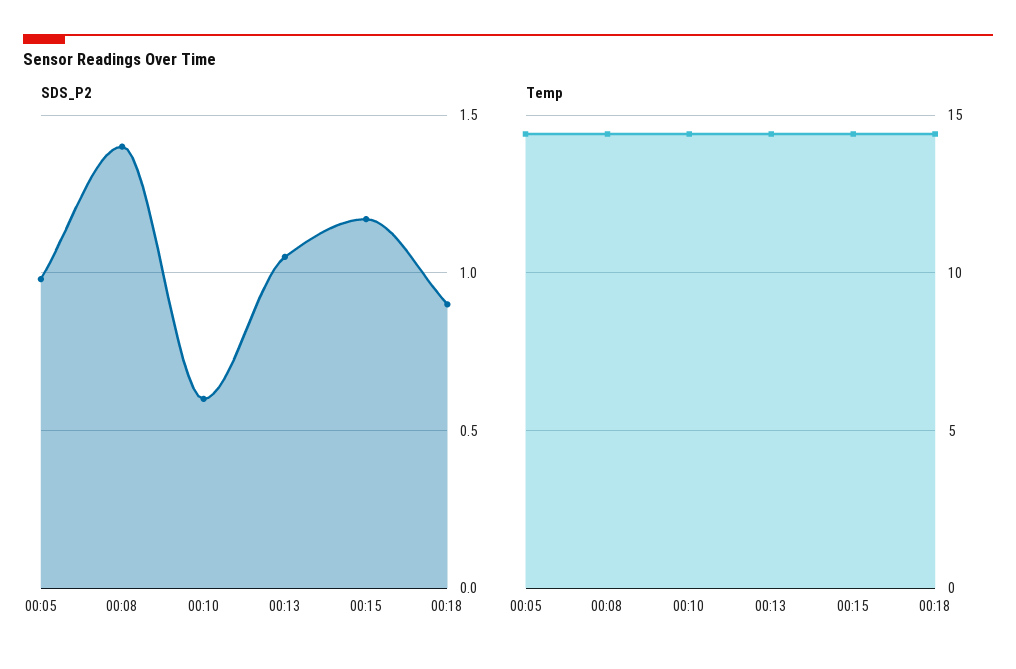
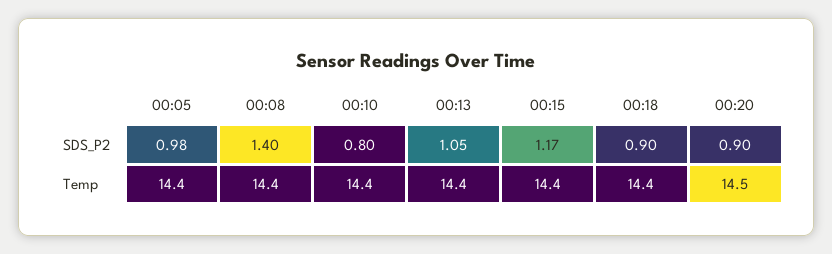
SDS_P2, 00:10: 0.6 -> 0.8
SDS_P2, 00:20: none -> 0.9
Temp, 00:20: none -> 14.5

